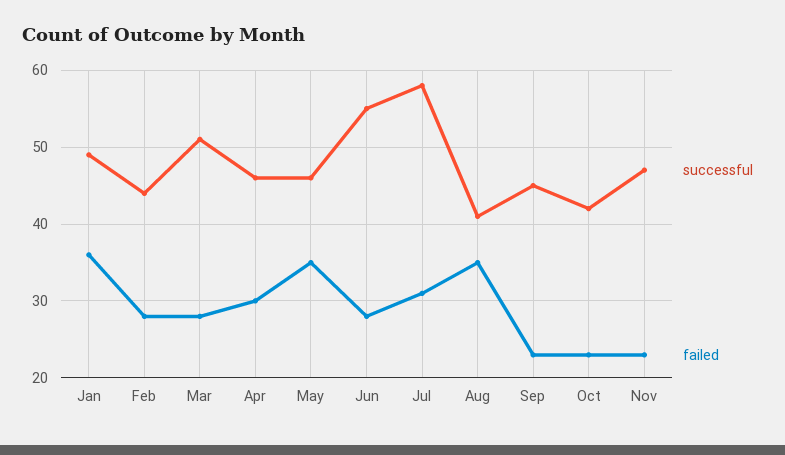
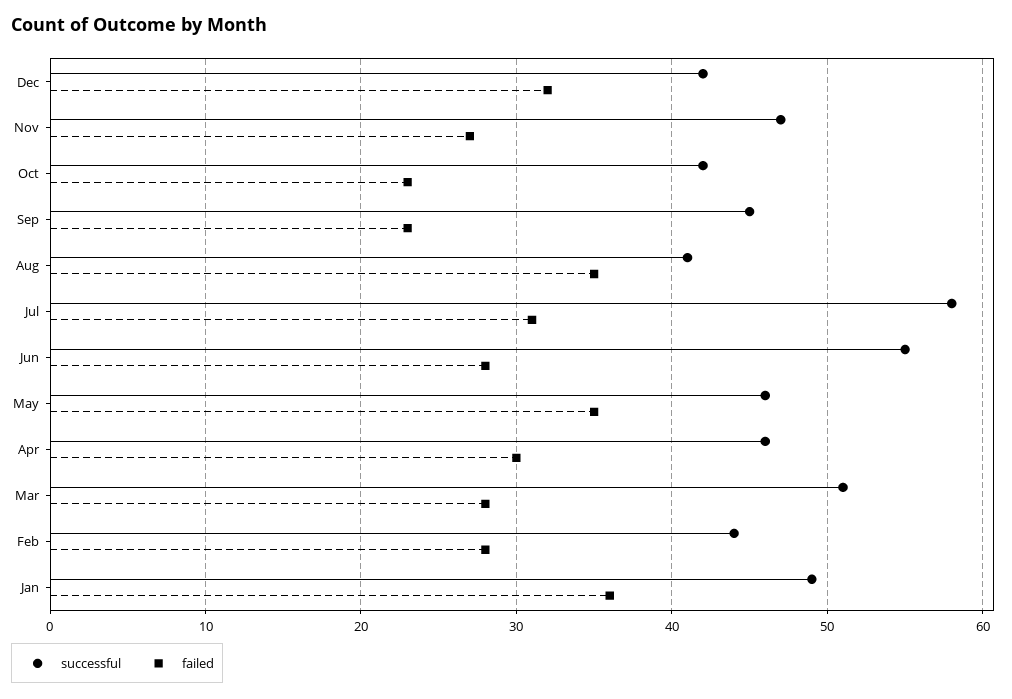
failed, Nov: 23 -> 27
successful, Dec: none -> 42
failed, Dec: none -> 32

